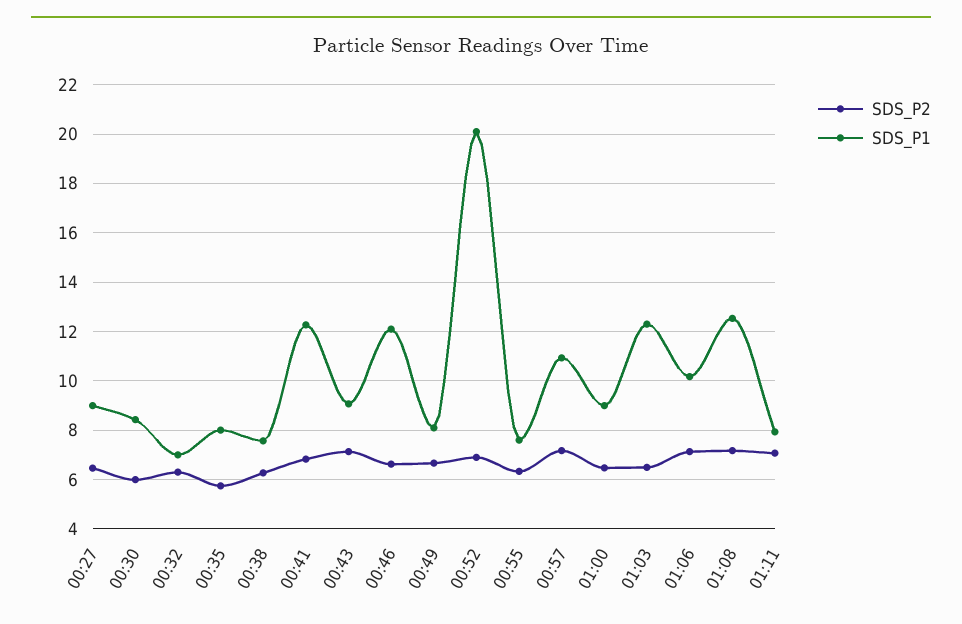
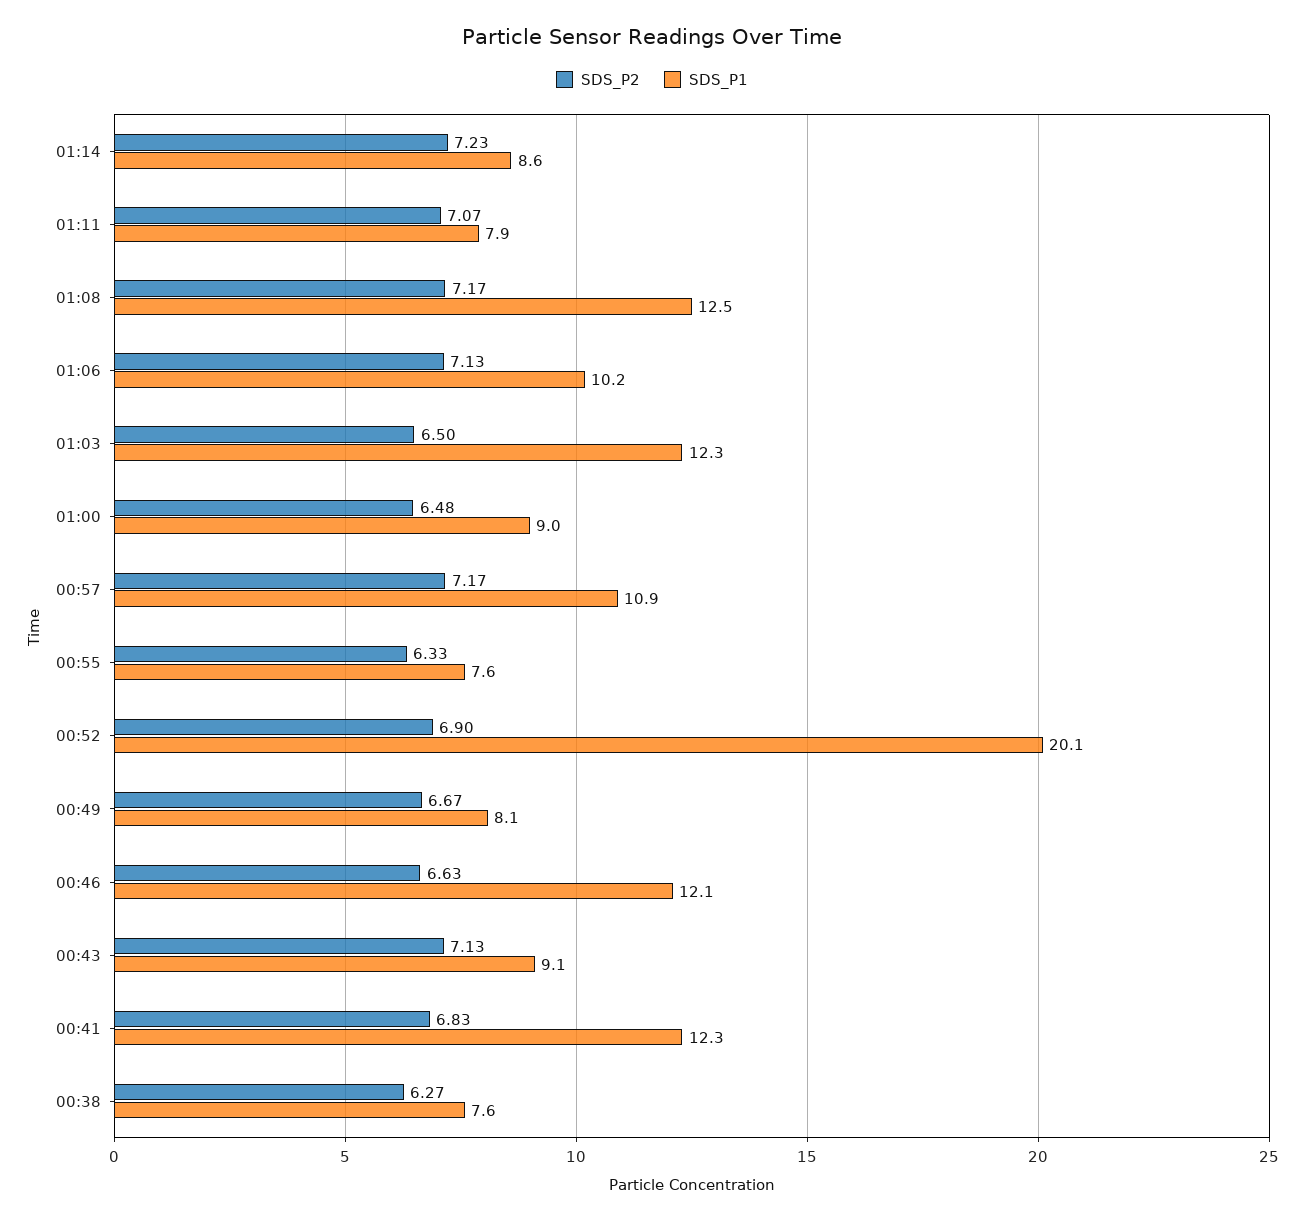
SDS_P2, 00:27: 6.5 -> none
SDS_P1, 00:27: 9 -> none
SDS_P2, 00:30: 6 -> none
SDS_P1, 00:30: 8.5 -> none
SDS_P2, 00:32: 6.25 -> none
SDS_P1, 00:32: 7 -> none
SDS_P2, 00:35: 5.75 -> none
SDS_P1, 00:35: 8 -> none
SDS_P2, 01:14: none -> 7.23
SDS_P1, 01:14: none -> 8.6

